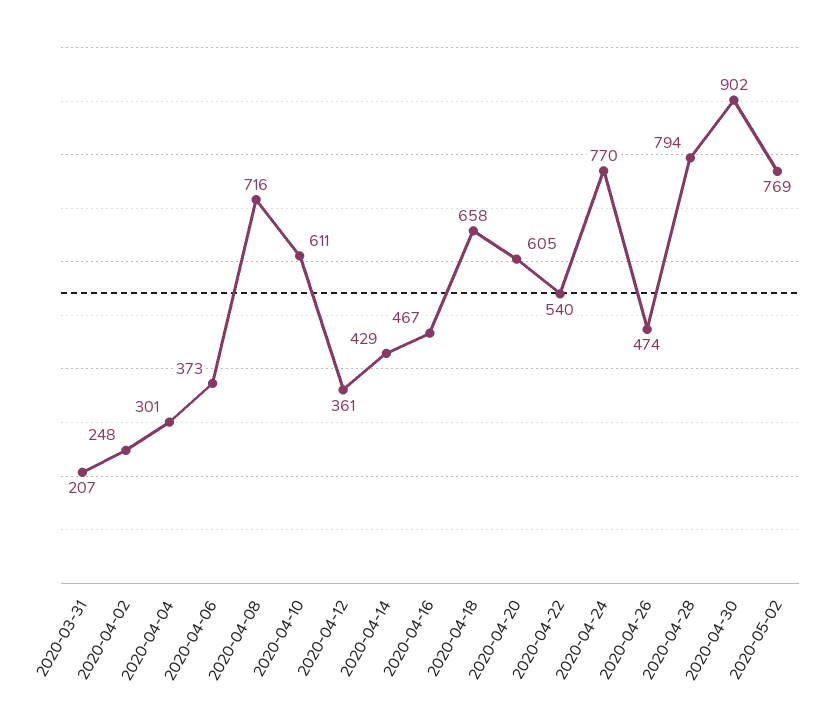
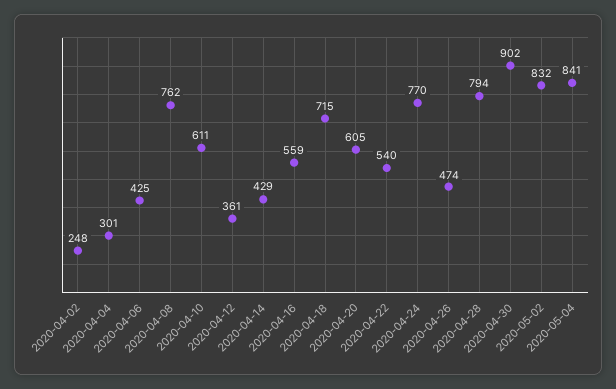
2020-03-31: 207 -> none
2020-04-06: 373 -> 425
2020-04-08: 716 -> 762
2020-04-16: 467 -> 559
2020-04-18: 658 -> 715
2020-05-02: 769 -> 832
2020-05-04: none -> 841

